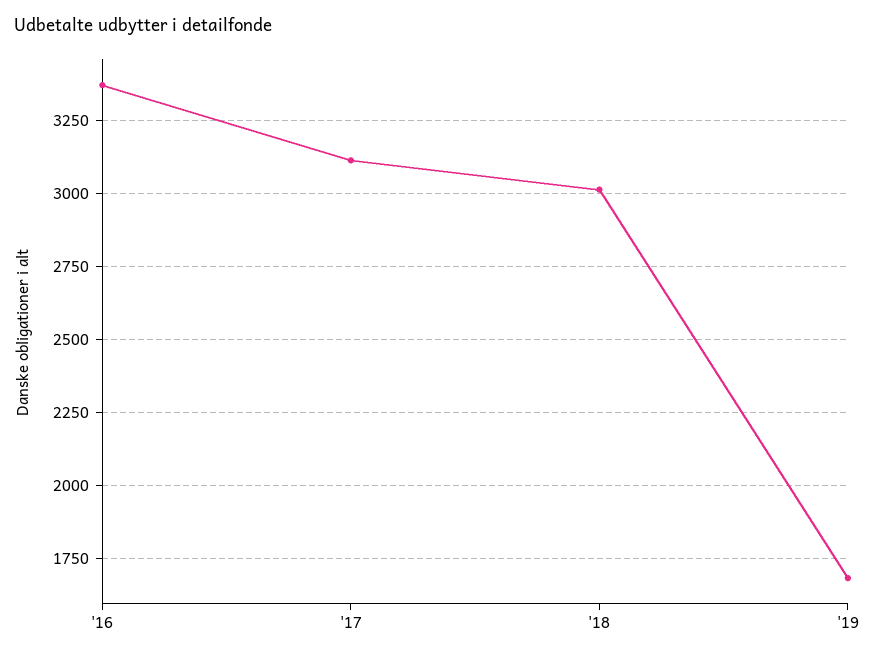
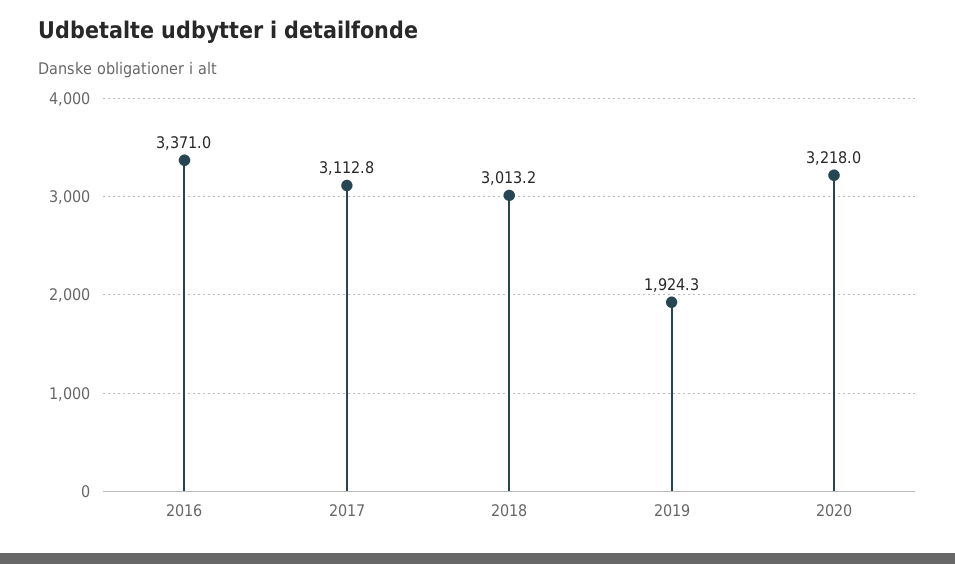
'19: 1675 -> 1924.3
2020: none -> 3218

